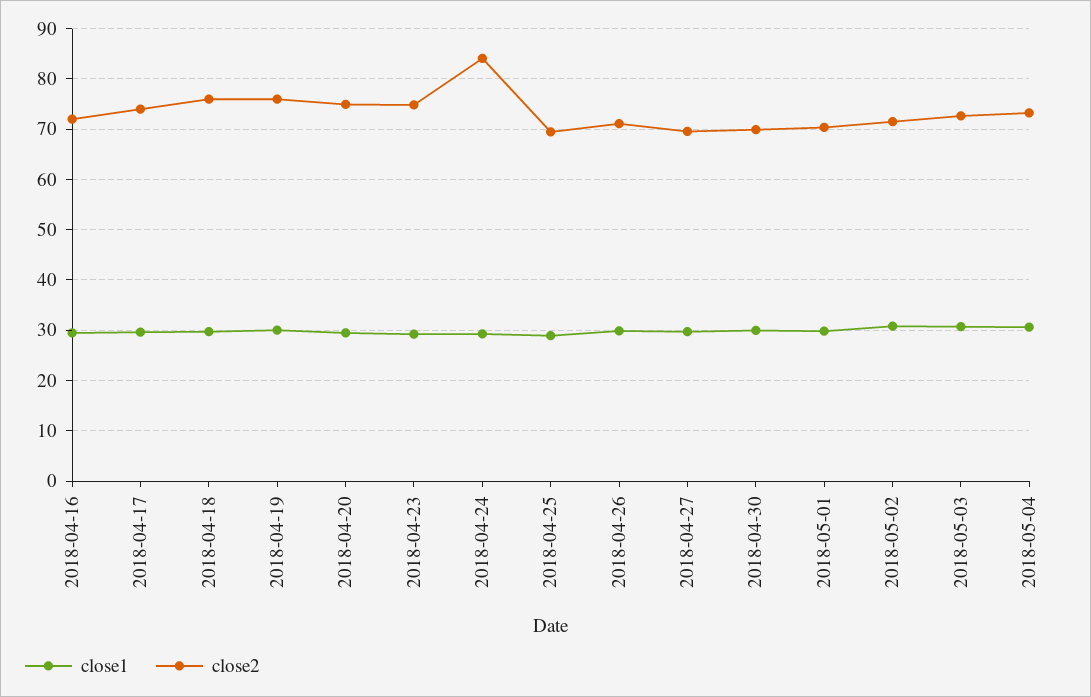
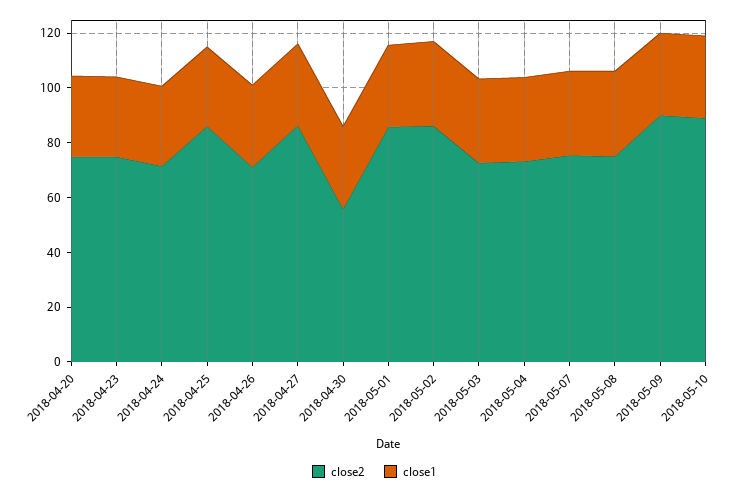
close1, 2018-04-16: 30 -> none
close2, 2018-04-16: 72 -> none
close1, 2018-04-17: 30 -> none
close2, 2018-04-17: 74 -> none
close1, 2018-04-18: 30 -> none
close2, 2018-04-18: 76 -> none
close1, 2018-04-19: 30 -> none
close2, 2018-04-19: 76 -> none
close2, 2018-04-24: 84 -> 70
close2, 2018-04-25: 70 -> 85
close2, 2018-04-27: 70 -> 85
close2, 2018-04-30: 70 -> 55
close2, 2018-05-01: 70 -> 85
close2, 2018-05-02: 72 -> 85
close2, 2018-05-07: none -> 75
close1, 2018-05-07: none -> 30
close2, 2018-05-08: none -> 75
close1, 2018-05-08: none -> 30
close2, 2018-05-09: none -> 90
close1, 2018-05-09: none -> 30
close2, 2018-05-10: none -> 90
close1, 2018-05-10: none -> 30

